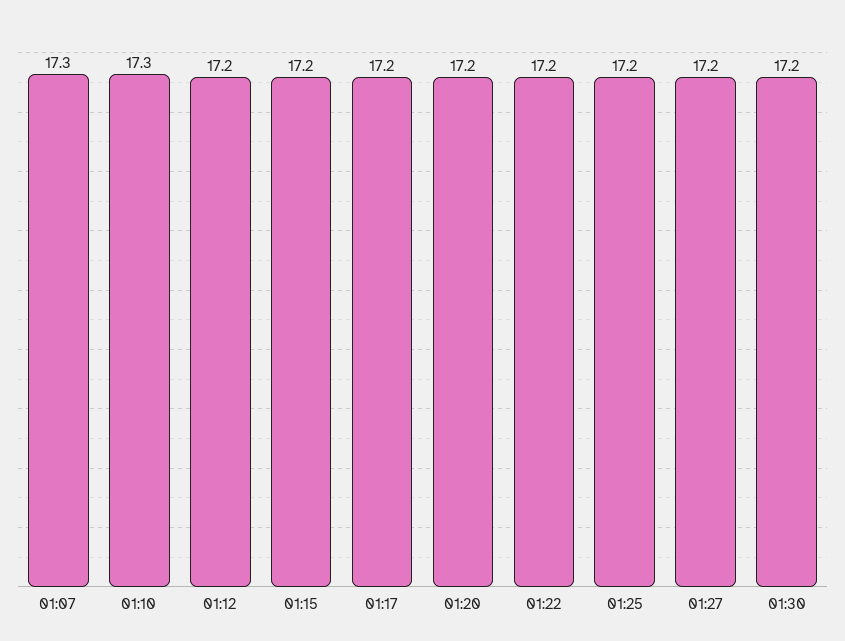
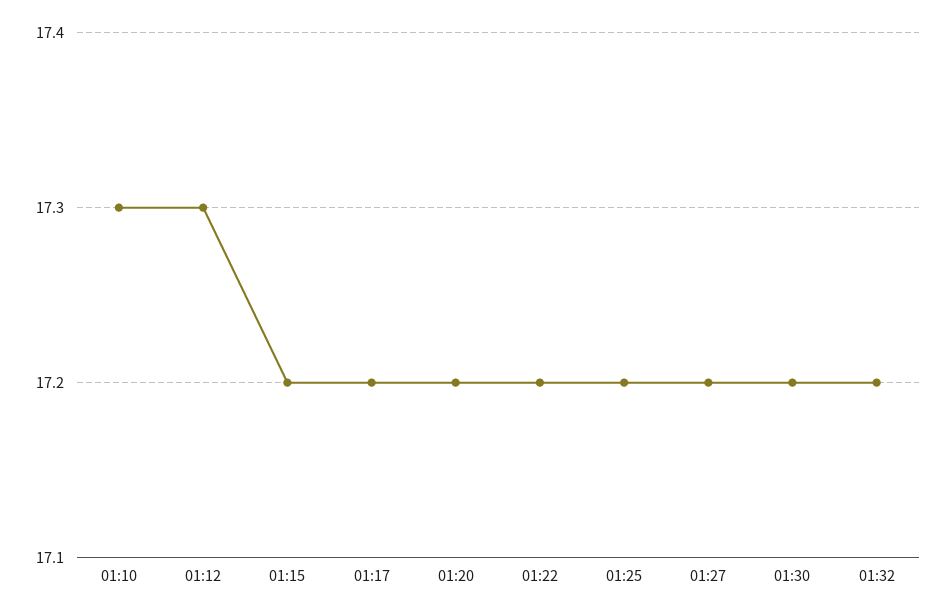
01:07: 17.3 -> none
01:12: 17.2 -> 17.3
01:32: none -> 17.2

